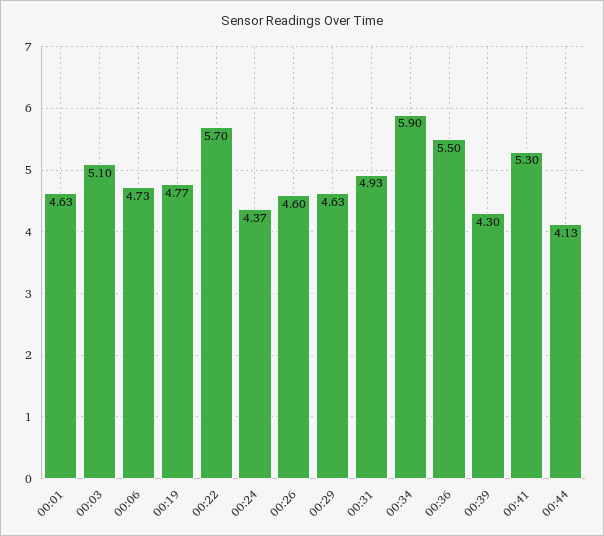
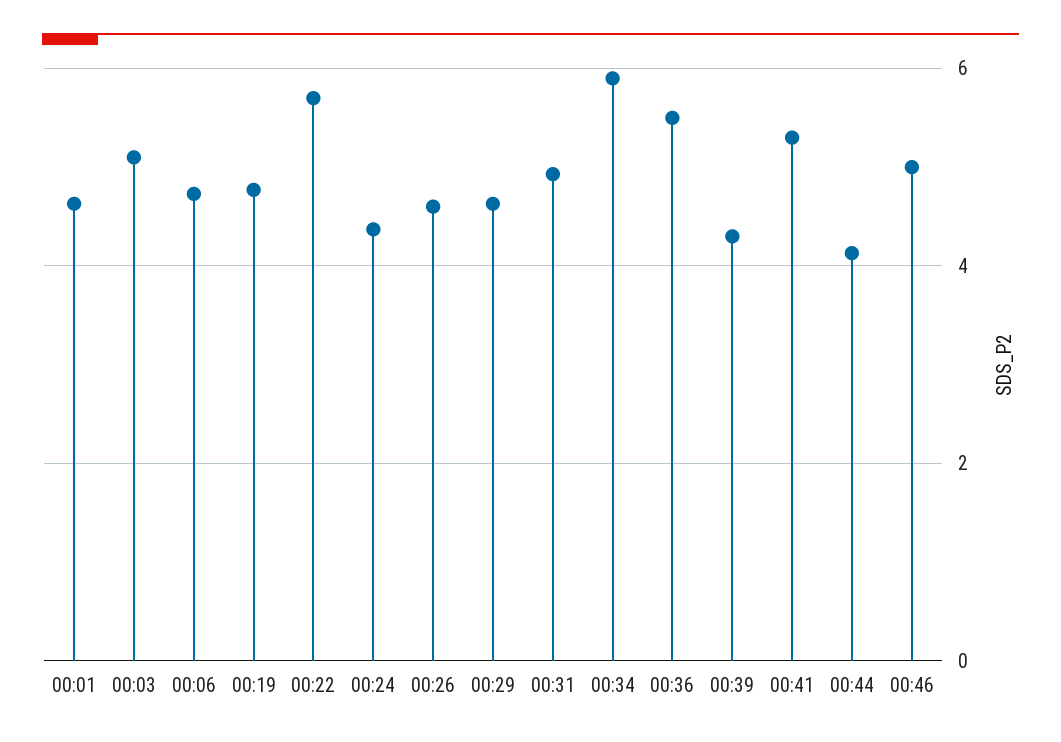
00:46: none -> 5

